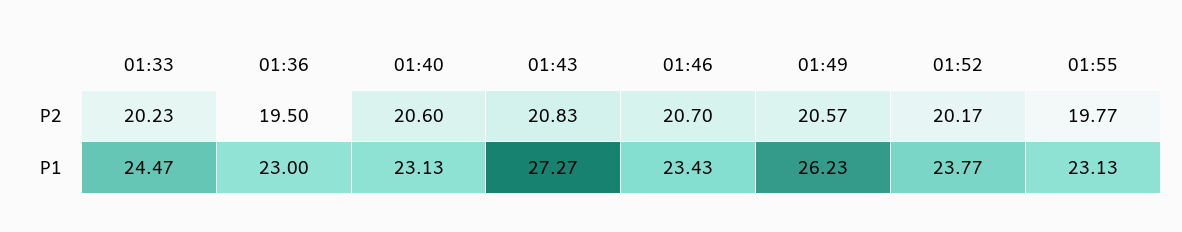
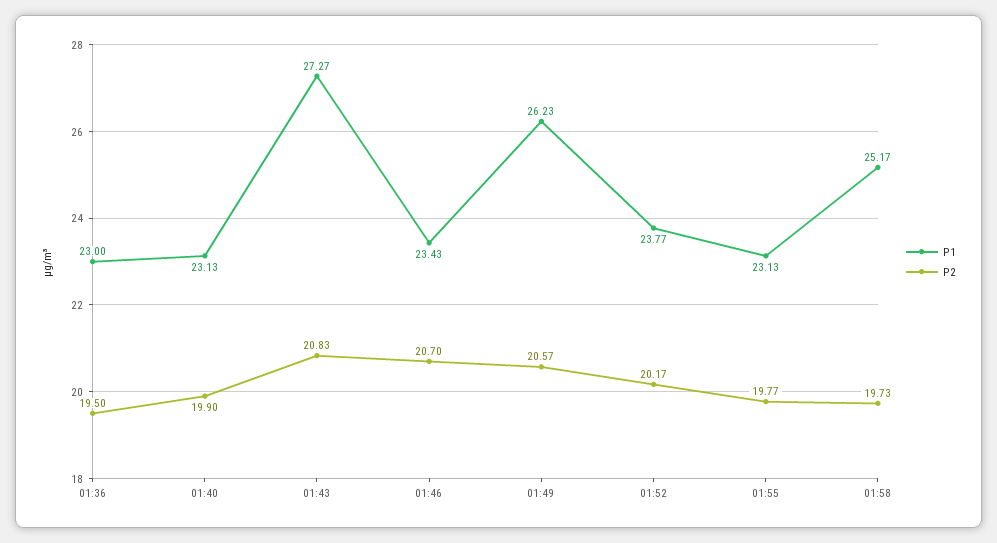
P2, 01:33: 20.23 -> none
P2, 01:40: 20.6 -> 19.9
P1, 01:33: 24.47 -> none
P1, 01:58: none -> 25.17
P2, 01:58: none -> 19.73

